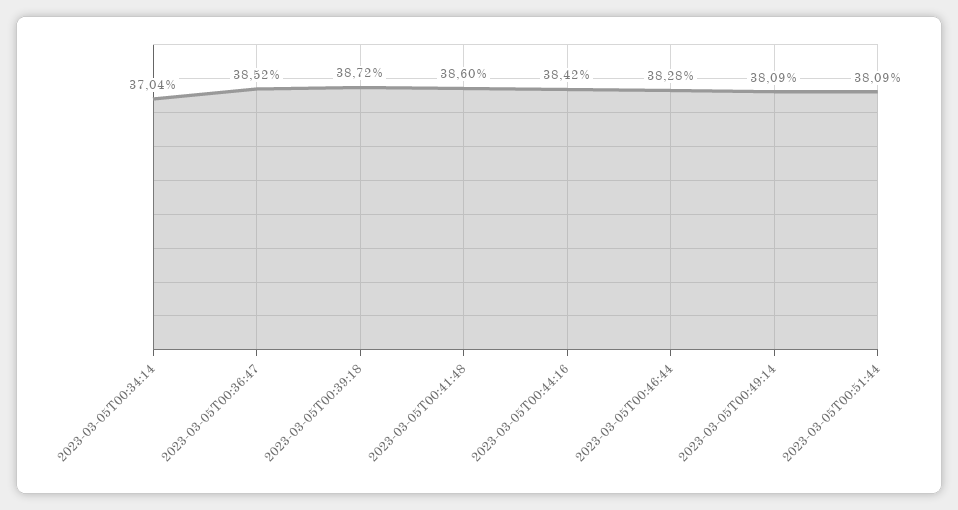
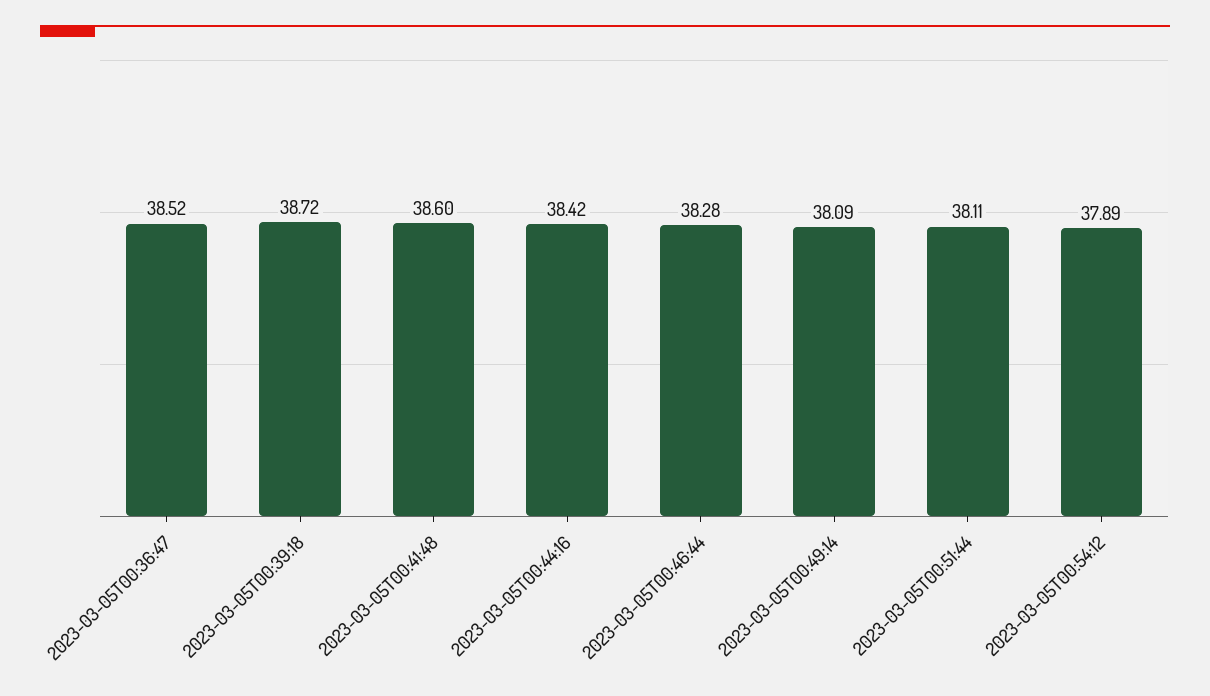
2023-03-05T00:34:14: 37.04 -> none
2023-03-05T00:51:44: 38.09 -> 38.11
2023-03-05T00:54:12: none -> 37.89

